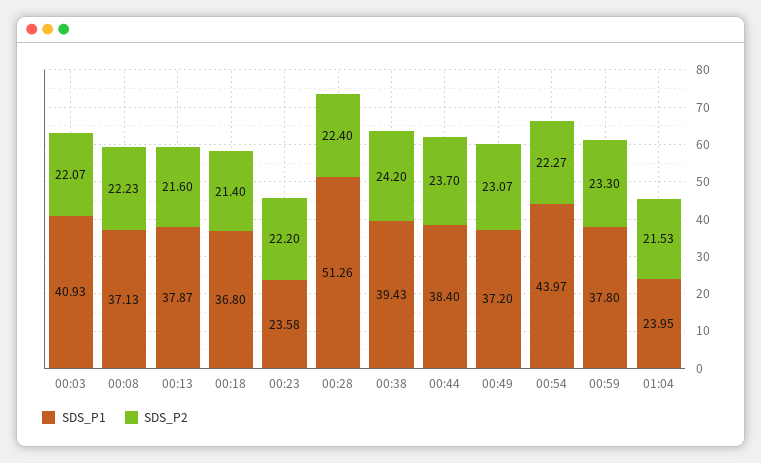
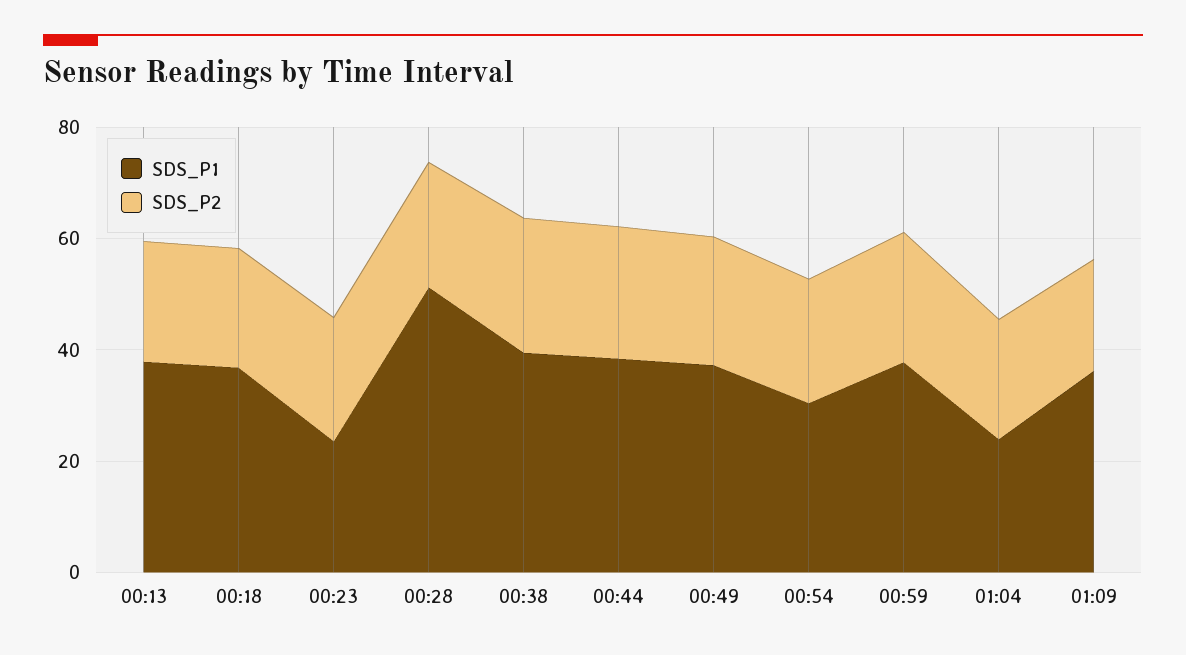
SDS_P1, 00:03: 40.93 -> none
SDS_P2, 00:03: 22.07 -> none
SDS_P1, 00:08: 37.13 -> none
SDS_P2, 00:08: 22.23 -> none
SDS_P1, 00:54: 43.97 -> 30
SDS_P1, 01:09: none -> 35
SDS_P2, 01:09: none -> 20

